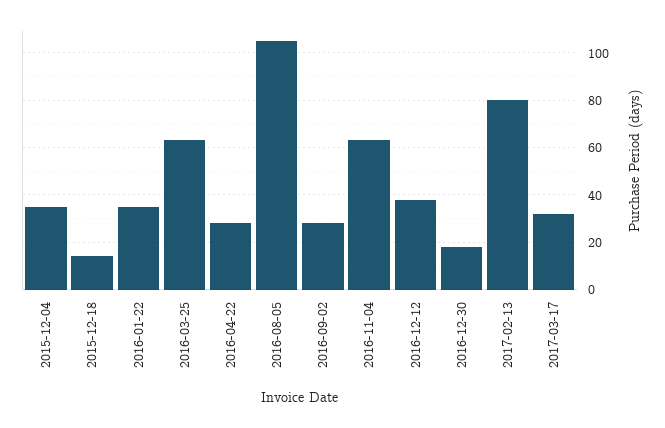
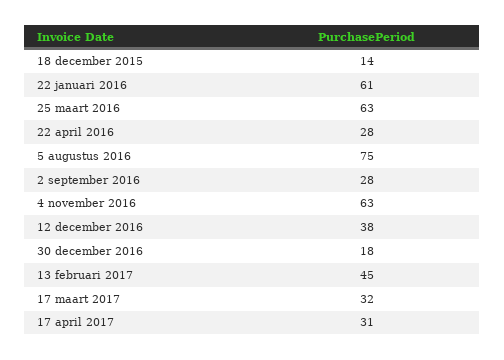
2015-12-04: 35 -> none
2016-01-22: 35 -> 61
2016-08-05: 105 -> 75
2017-02-13: 80 -> 45
17 april 2017: none -> 31

